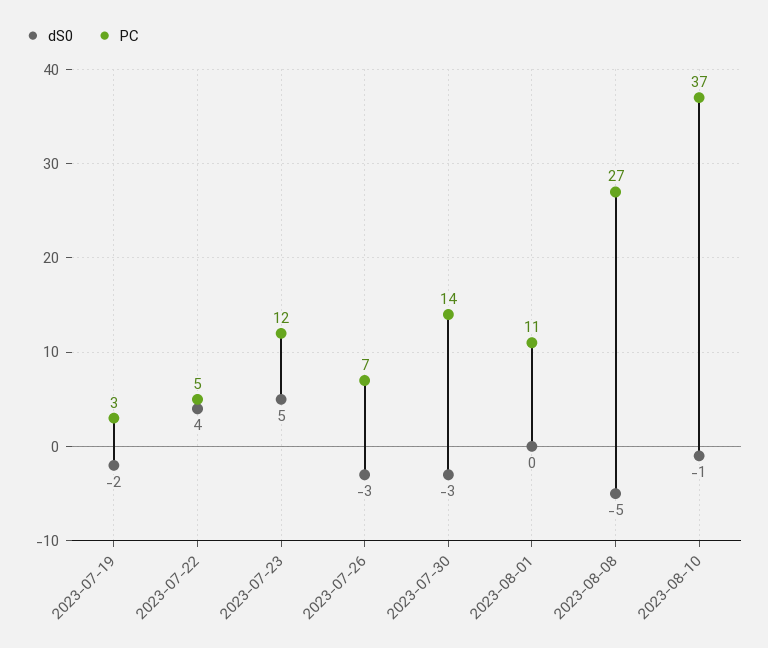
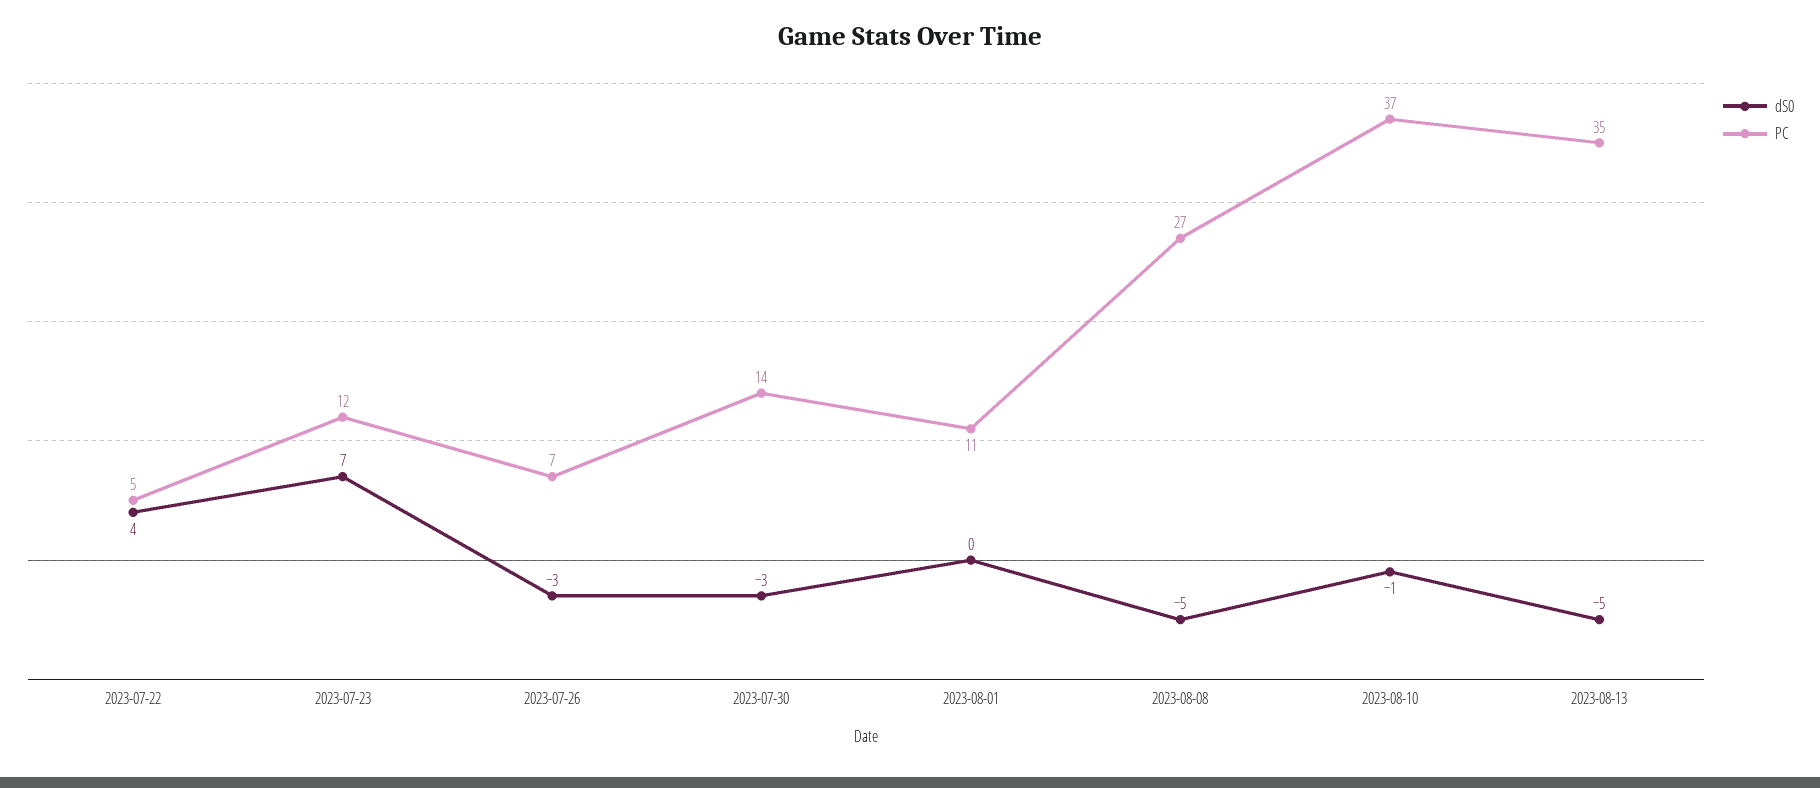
dS0, 2023-07-19: -2 -> none
PC, 2023-07-19: 3 -> none
dS0, 2023-07-23: 5 -> 7
dS0, 2023-08-13: none -> -5
PC, 2023-08-13: none -> 35

